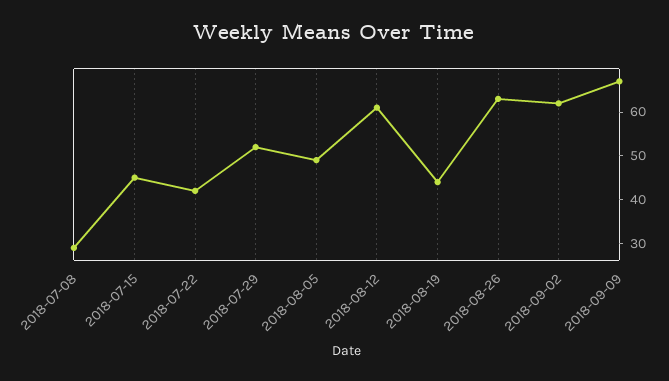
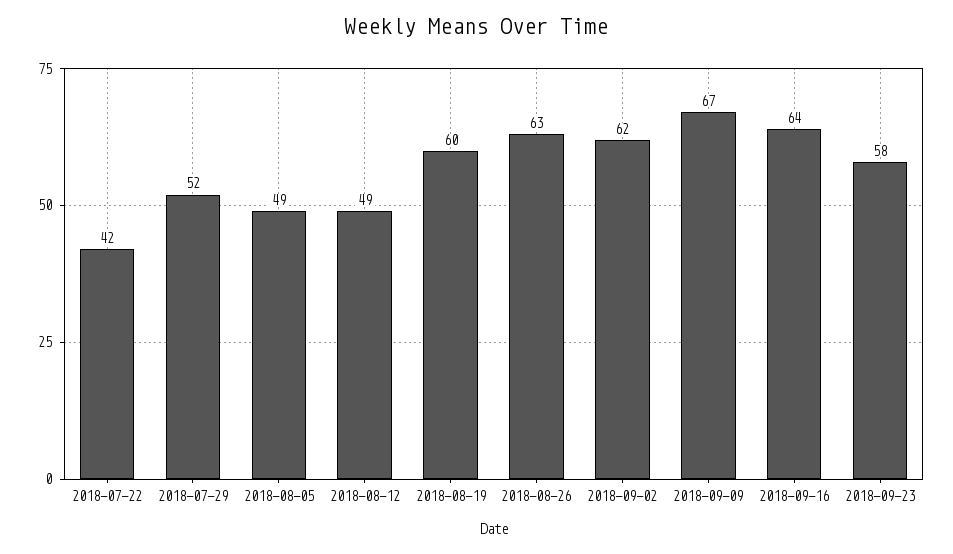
2018-07-08: 30 -> none
2018-07-15: 45 -> none
2018-08-12: 60 -> 49
2018-08-19: 45 -> 60
2018-09-16: none -> 64
2018-09-23: none -> 58

